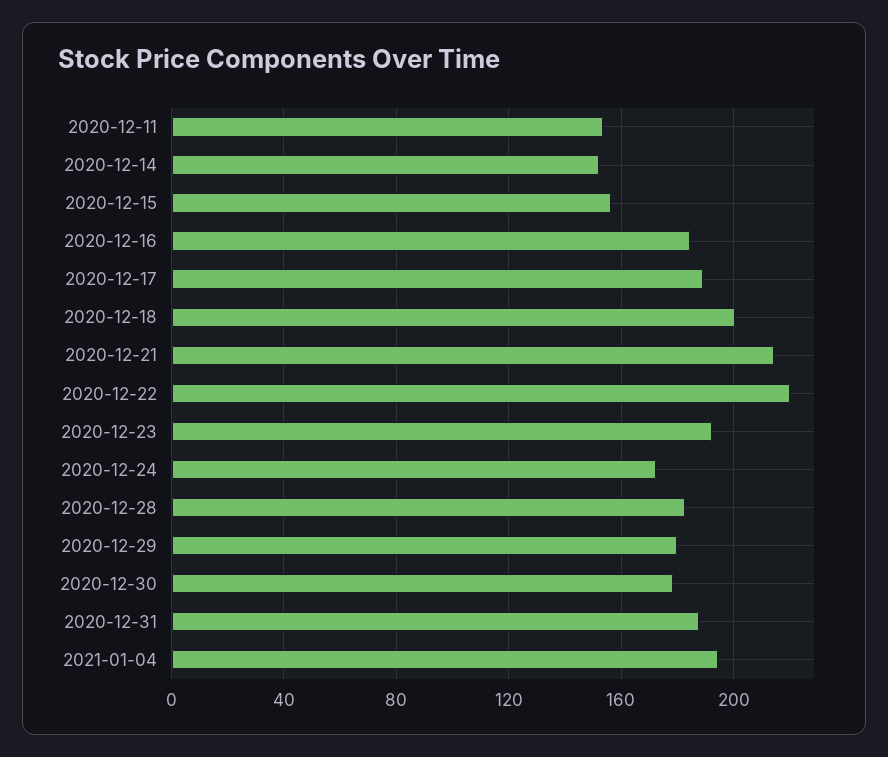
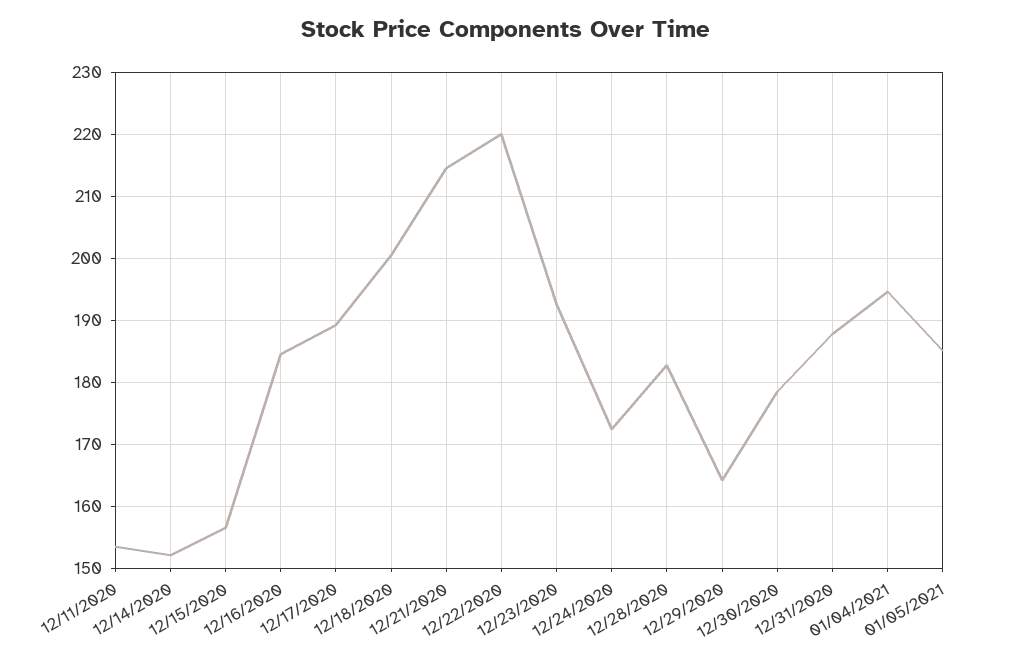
2020-12-29: 180 -> 164
01/05/2021: none -> 185

